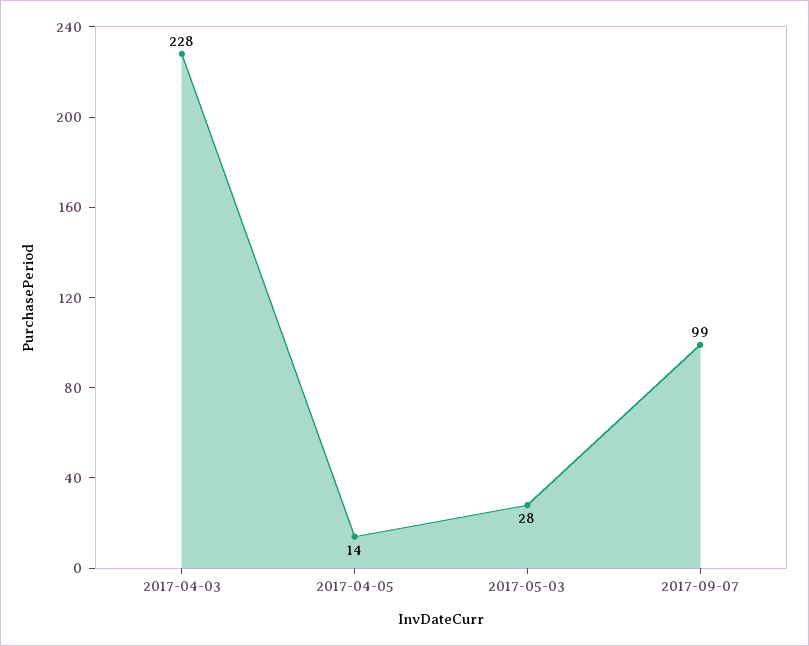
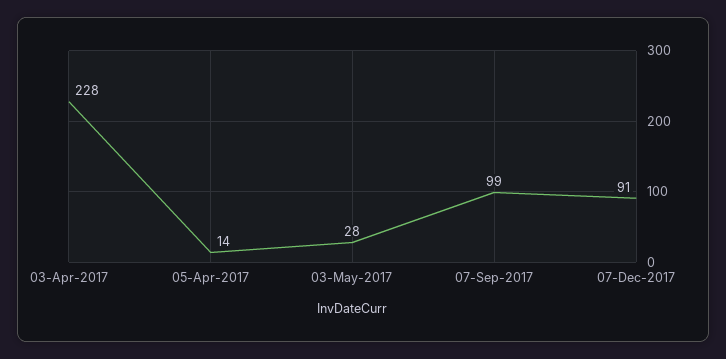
07-Dec-2017: none -> 91

